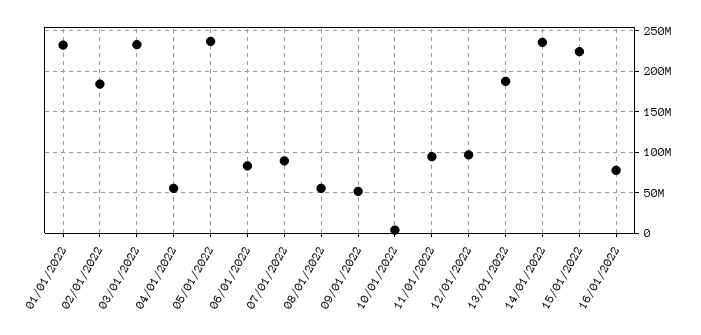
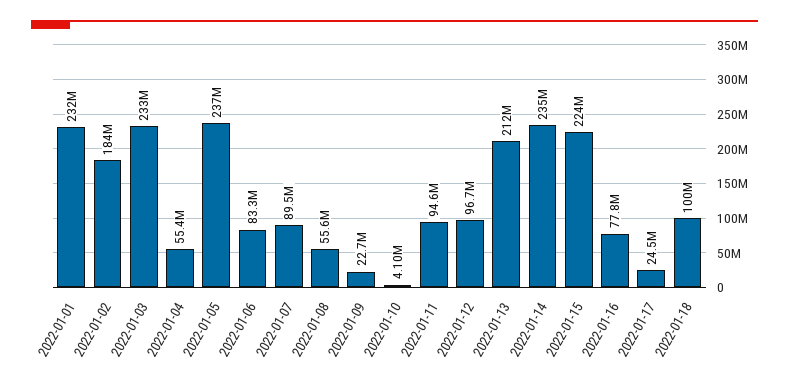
09/01/2022: 50000000 -> 22700000
13/01/2022: 190000000 -> 212000000
2022-01-17: none -> 24500000
2022-01-18: none -> 100000000

